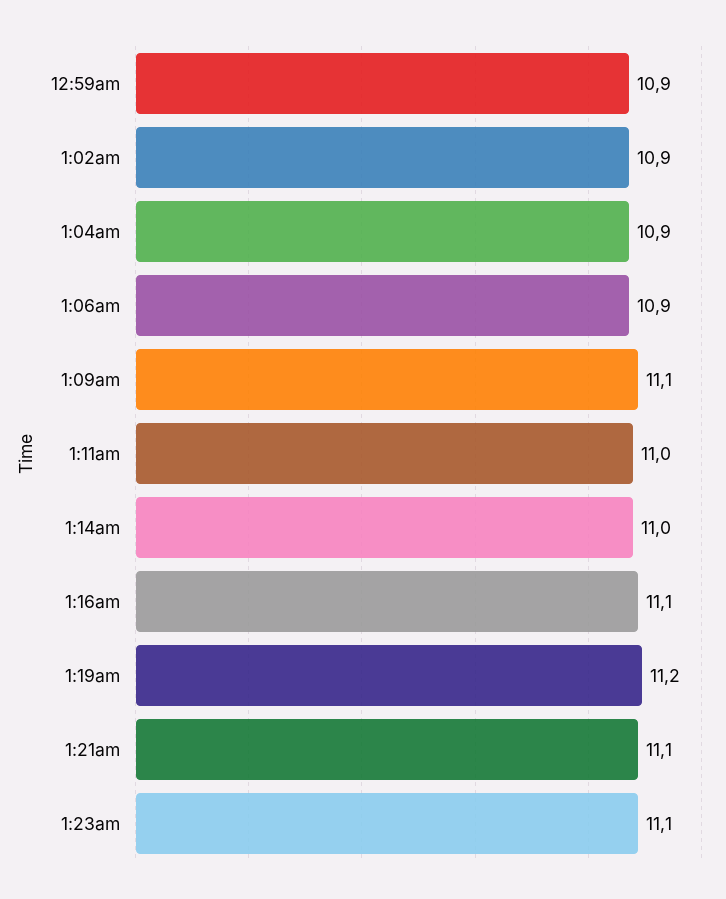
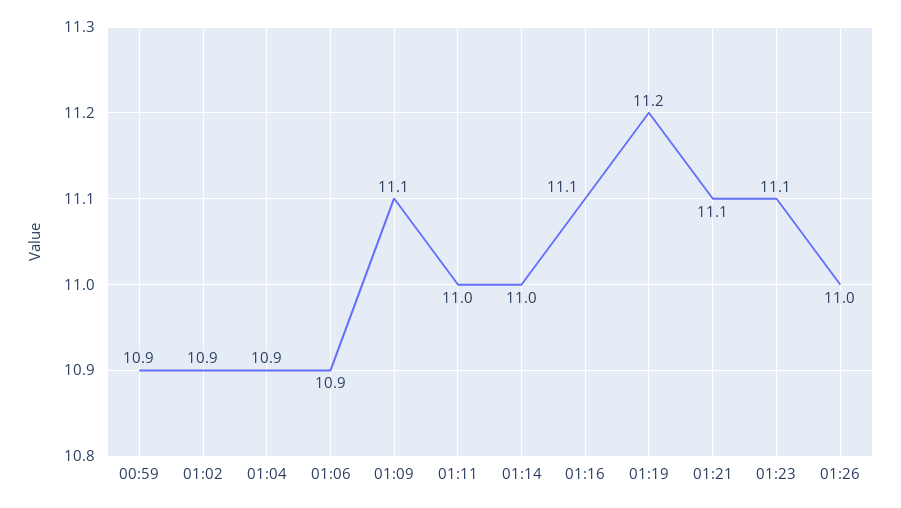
01:26: none -> 11

